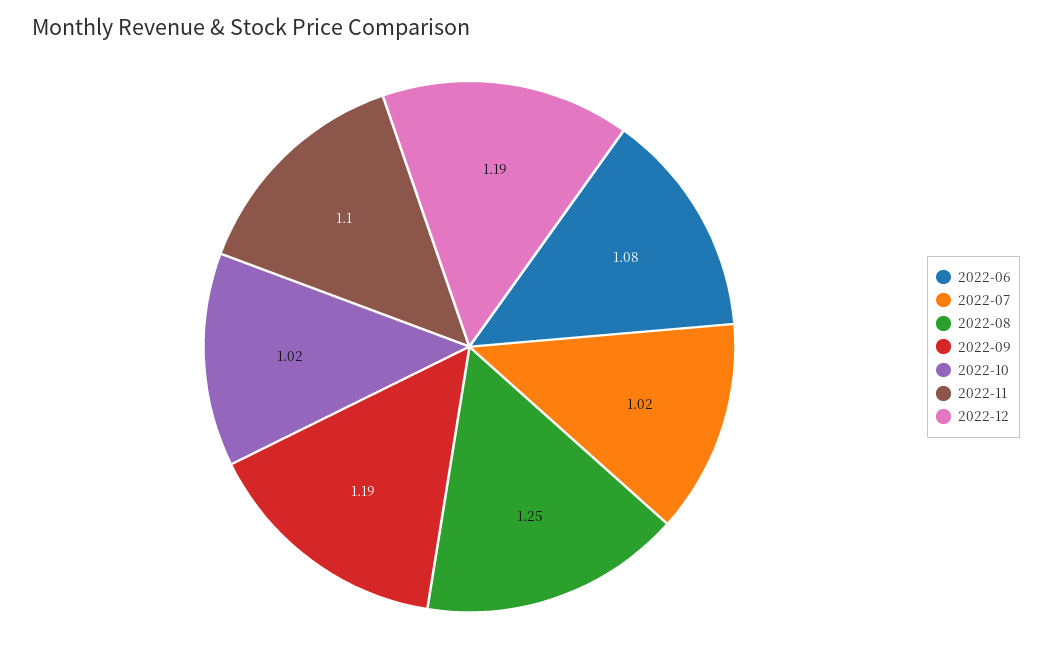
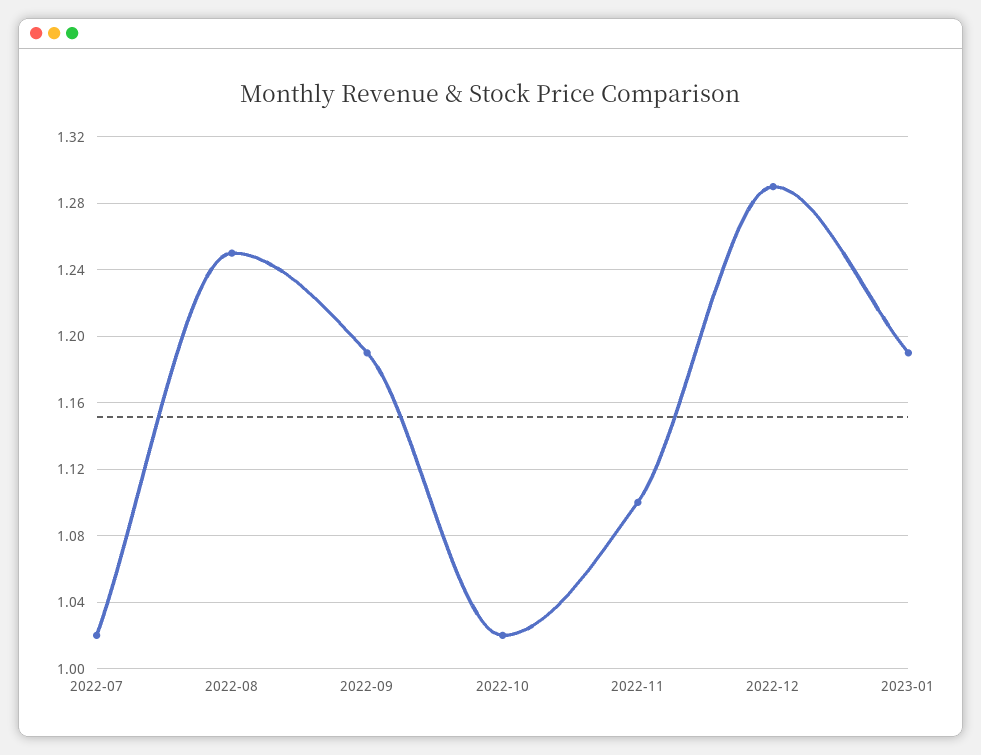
2022-06: 1.08 -> none
2022-12: 1.19 -> 1.29
2023-01: none -> 1.19

